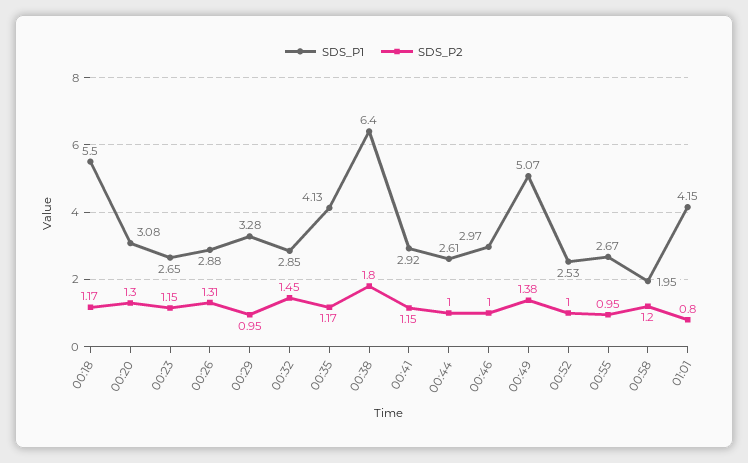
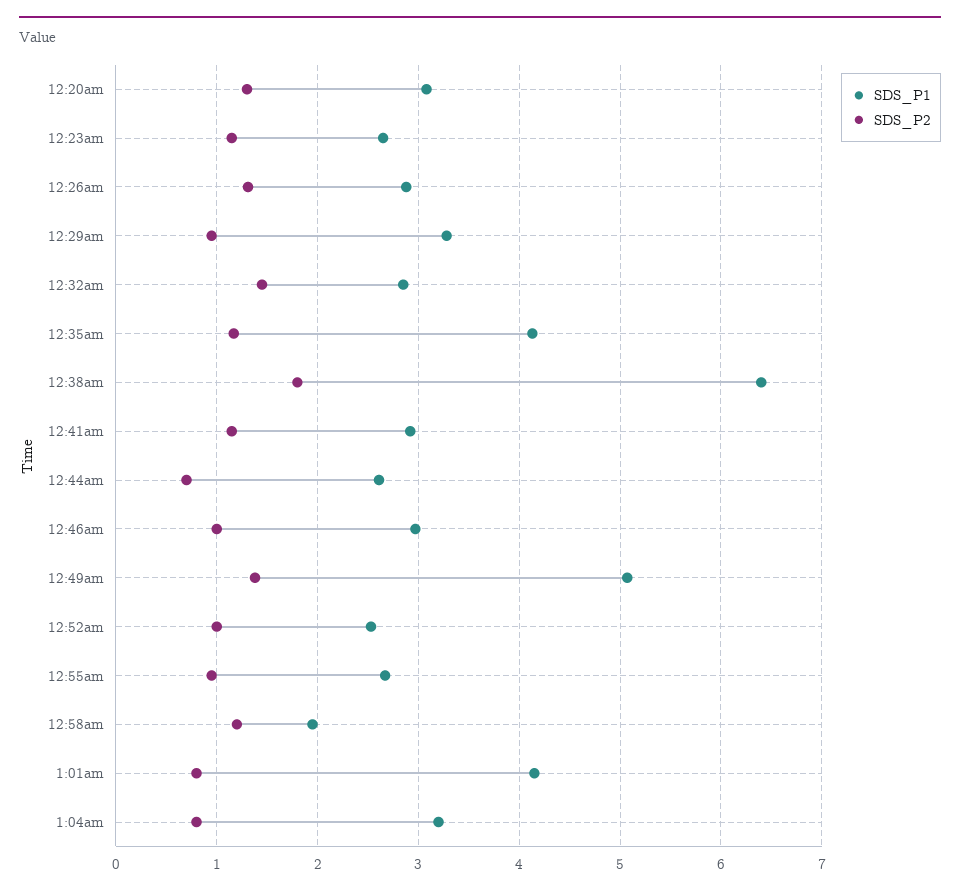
SDS_P1, 00:18: 5.5 -> none
SDS_P2, 00:18: 1.17 -> none
SDS_P2, 00:44: 1 -> 0.7
SDS_P1, 1:04am: none -> 3.2
SDS_P2, 1:04am: none -> 0.8

